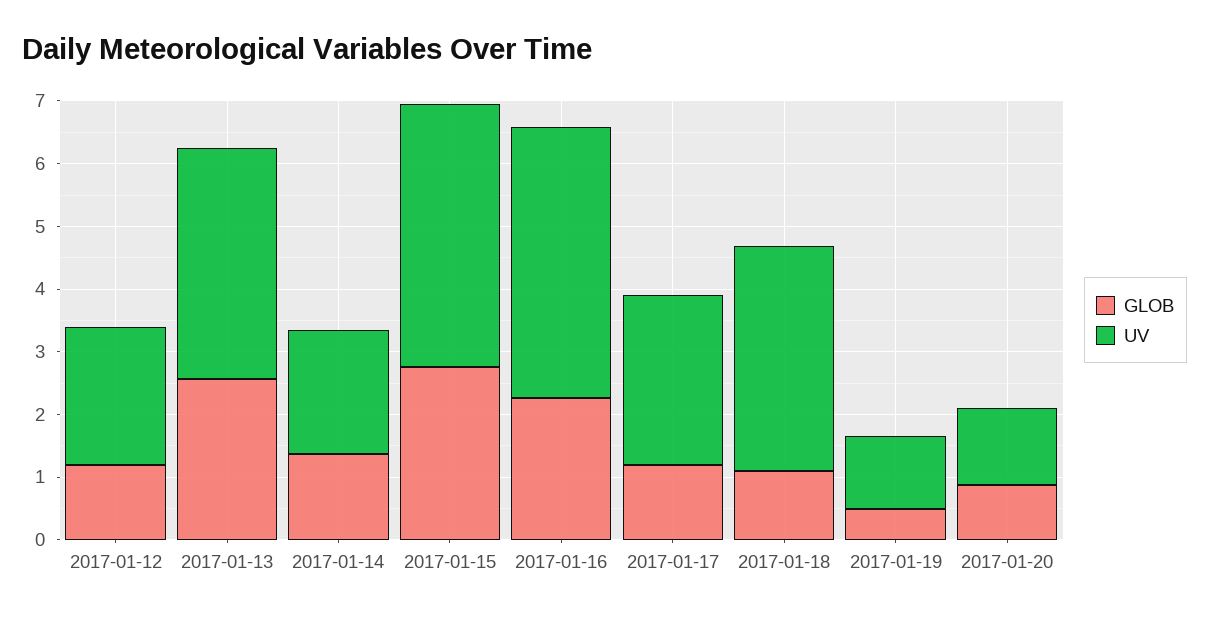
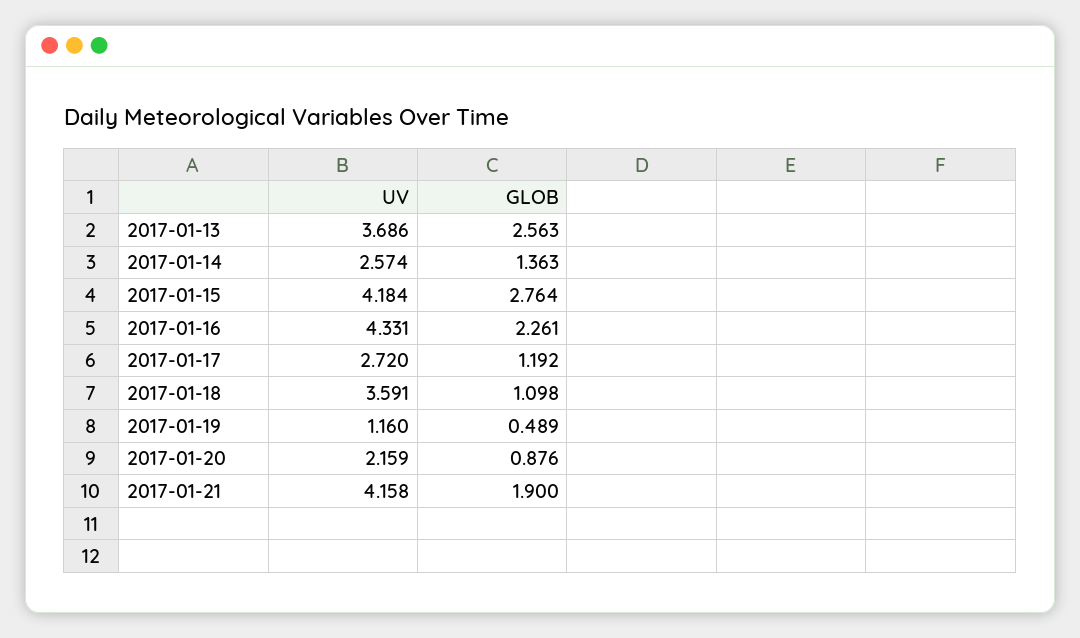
GLOB, 2017-01-12: 1.2 -> none
UV, 2017-01-12: 2.2 -> none
UV, 2017-01-14: 2 -> 2.574
UV, 2017-01-20: 1.2 -> 2.159
UV, 2017-01-21: none -> 4.158
GLOB, 2017-01-21: none -> 1.9

